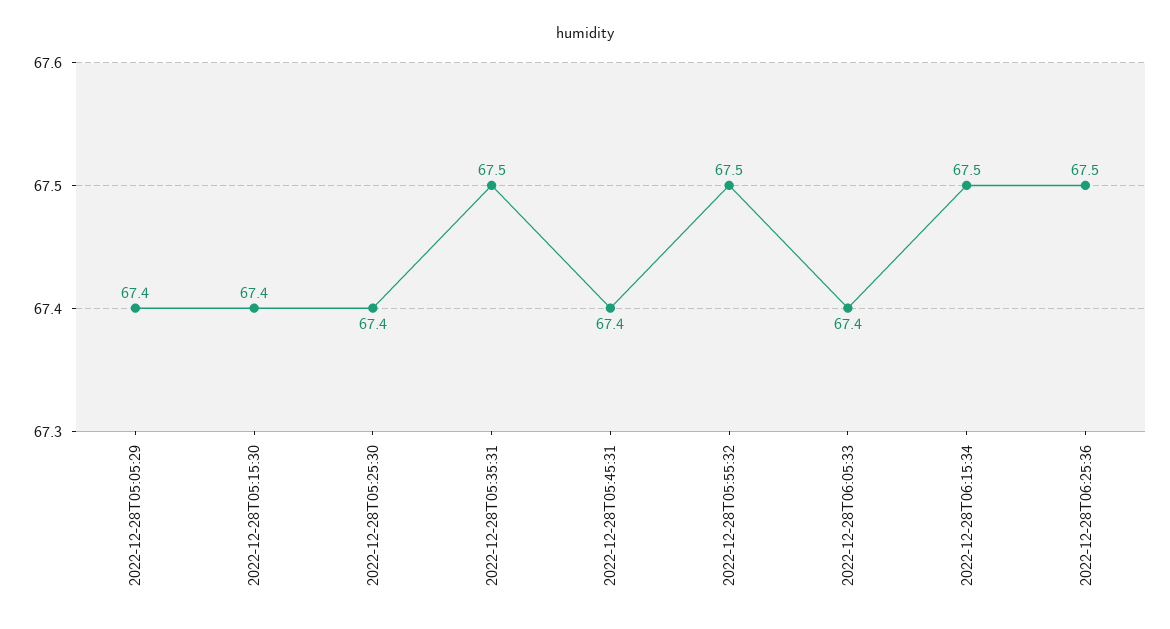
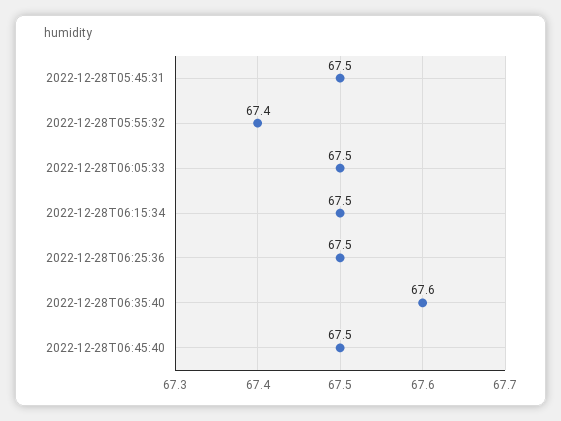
2022-12-28T05:05:29: 67.4 -> none
2022-12-28T05:15:30: 67.4 -> none
2022-12-28T05:25:30: 67.4 -> none
2022-12-28T05:35:31: 67.5 -> none
2022-12-28T05:45:31: 67.4 -> 67.5
2022-12-28T05:55:32: 67.5 -> 67.4
2022-12-28T06:05:33: 67.4 -> 67.5
2022-12-28T06:35:40: none -> 67.6
2022-12-28T06:45:40: none -> 67.5

